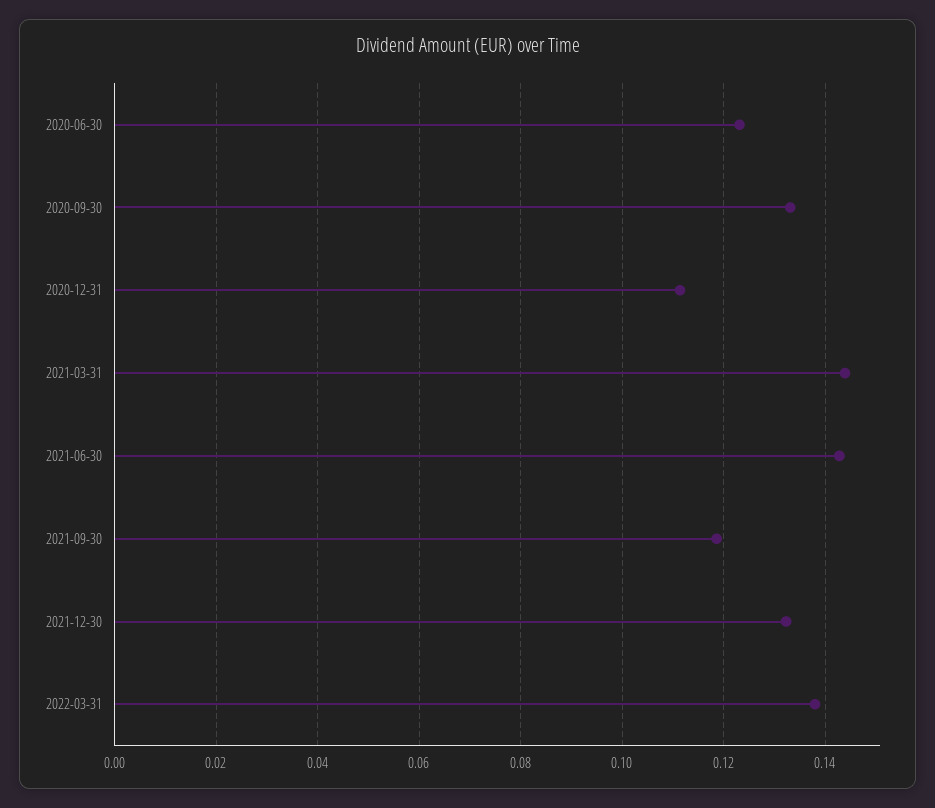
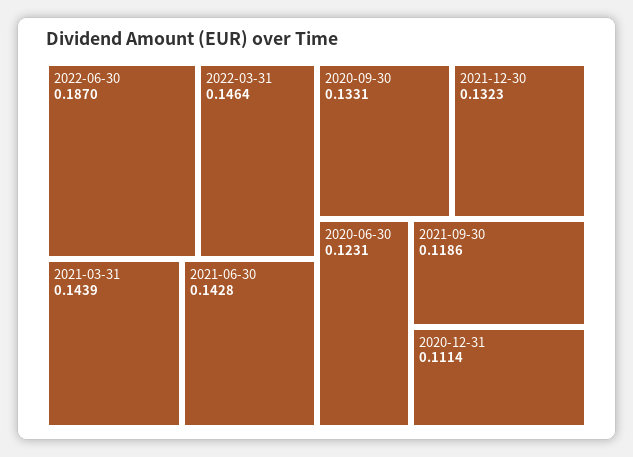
2022-03-31: 0.138 -> 0.1464
2022-06-30: none -> 0.187

